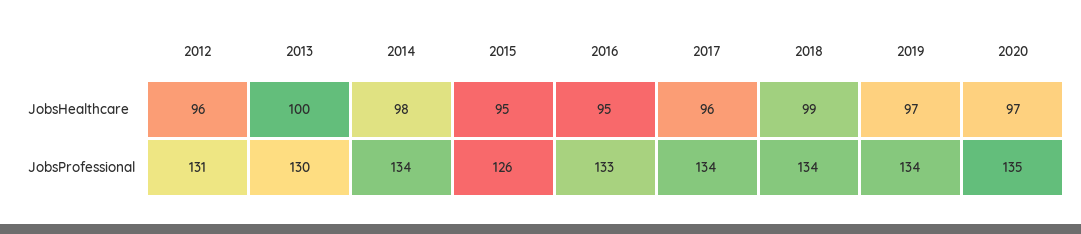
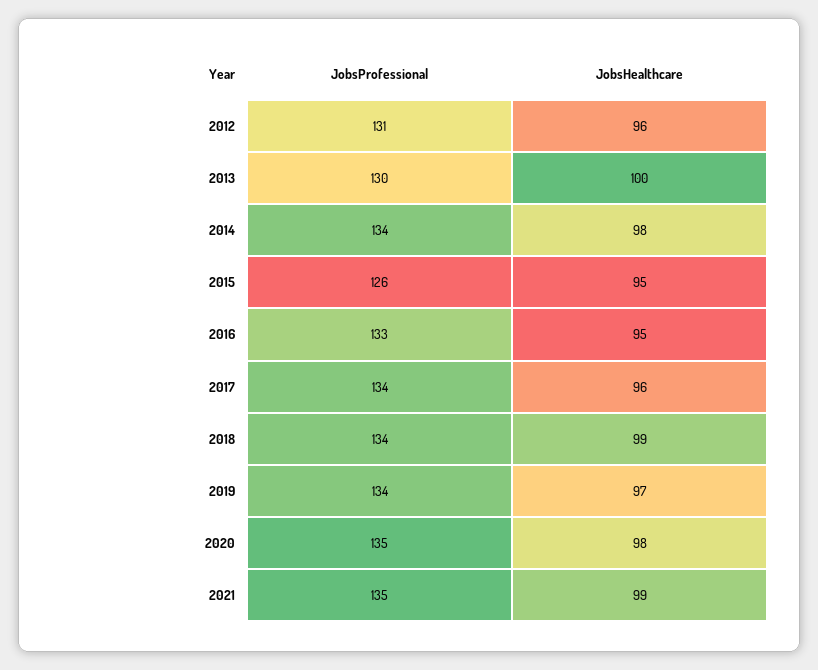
2020, JobsHealthcare: 97 -> 98
2021, JobsProfessional: none -> 135
2021, JobsHealthcare: none -> 99

